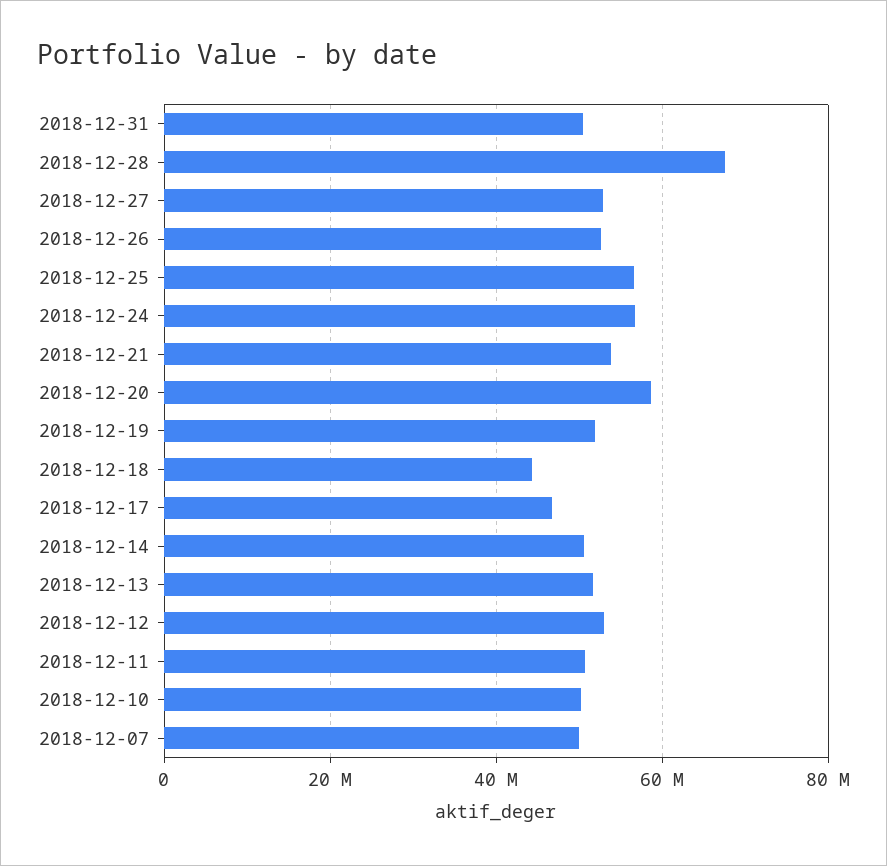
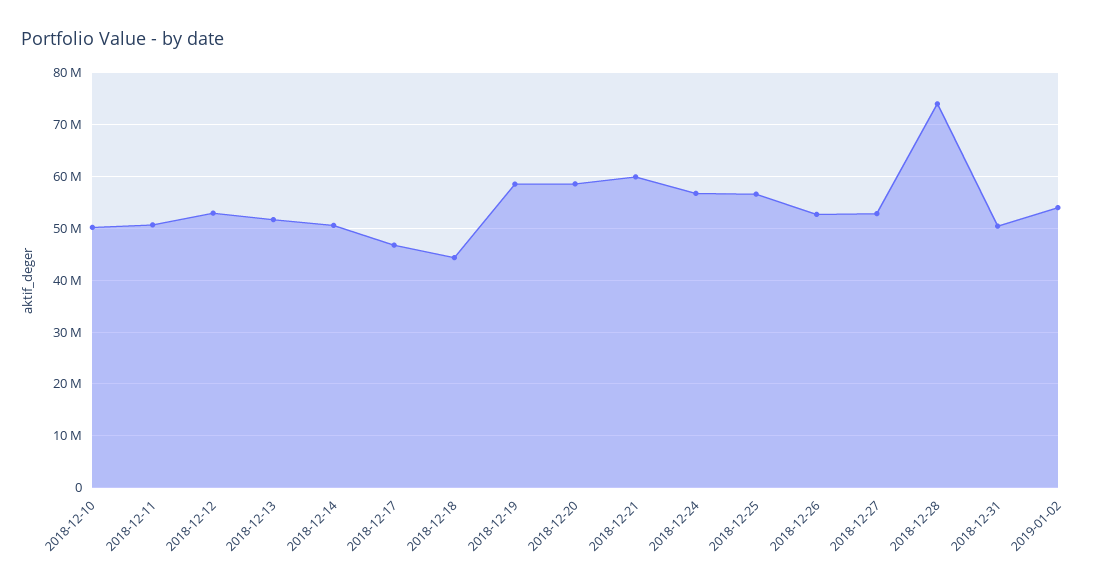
2018-12-28: 68000000 -> 74000000
2018-12-21: 54000000 -> 60000000
2018-12-19: 52000000 -> 58000000
2018-12-07: 50000000 -> none
2019-01-02: none -> 54000000

